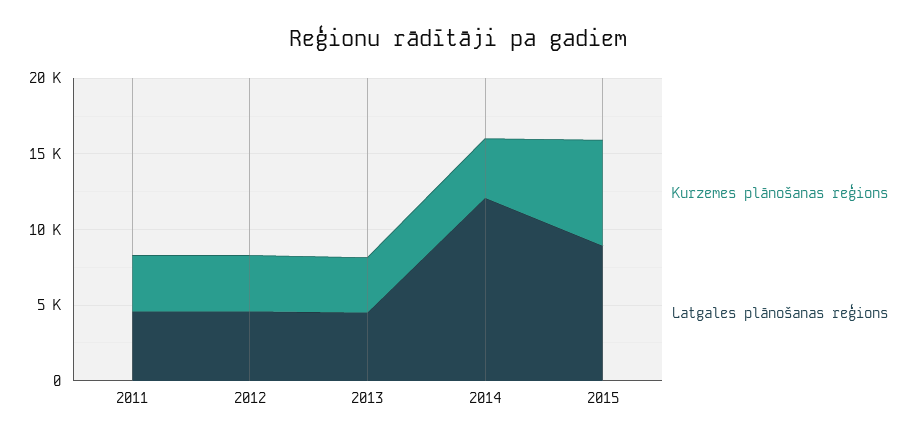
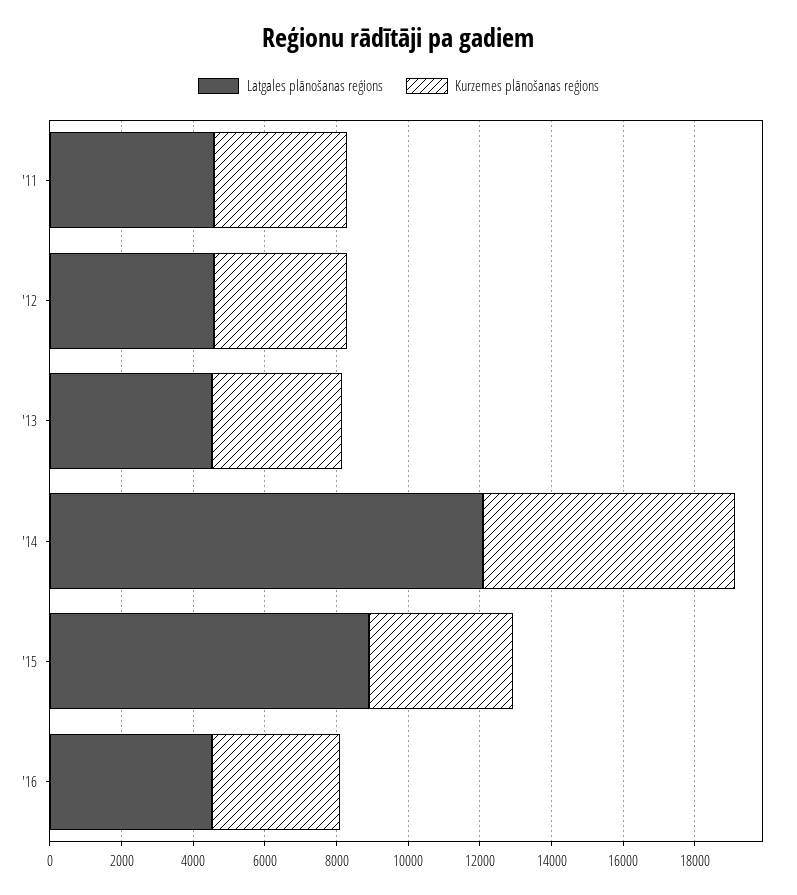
Kurzemes plānošanas reģions, 2014: 4000 -> 7000
Kurzemes plānošanas reģions, 2015: 7000 -> 4000
Latgales plānošanas reģions, '16: none -> 4500
Kurzemes plānošanas reģions, '16: none -> 3500

